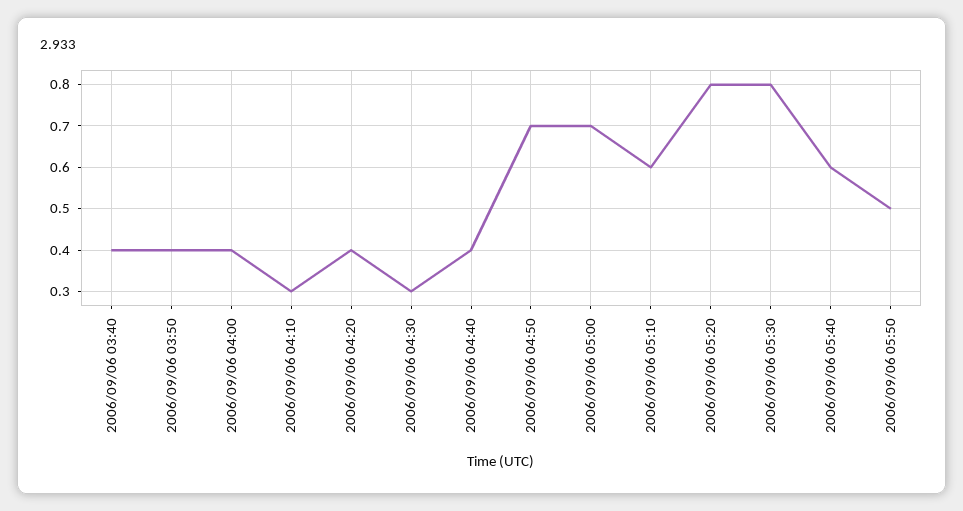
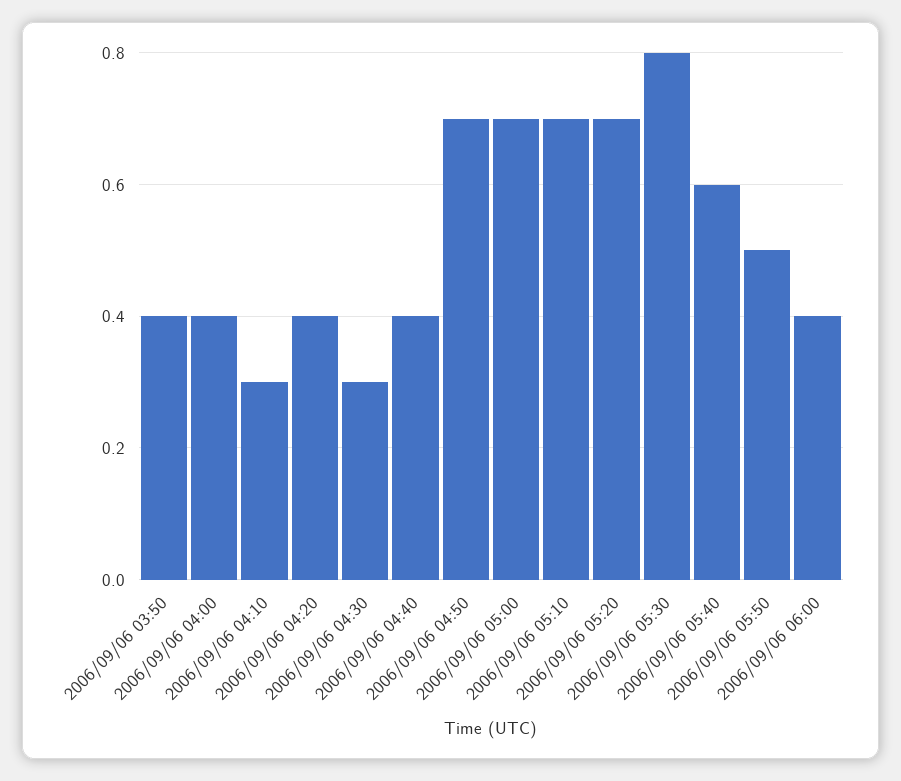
2006/09/06 03:40: 0.4 -> none
2006/09/06 05:10: 0.6 -> 0.7
2006/09/06 05:20: 0.8 -> 0.7
2006/09/06 06:00: none -> 0.4

